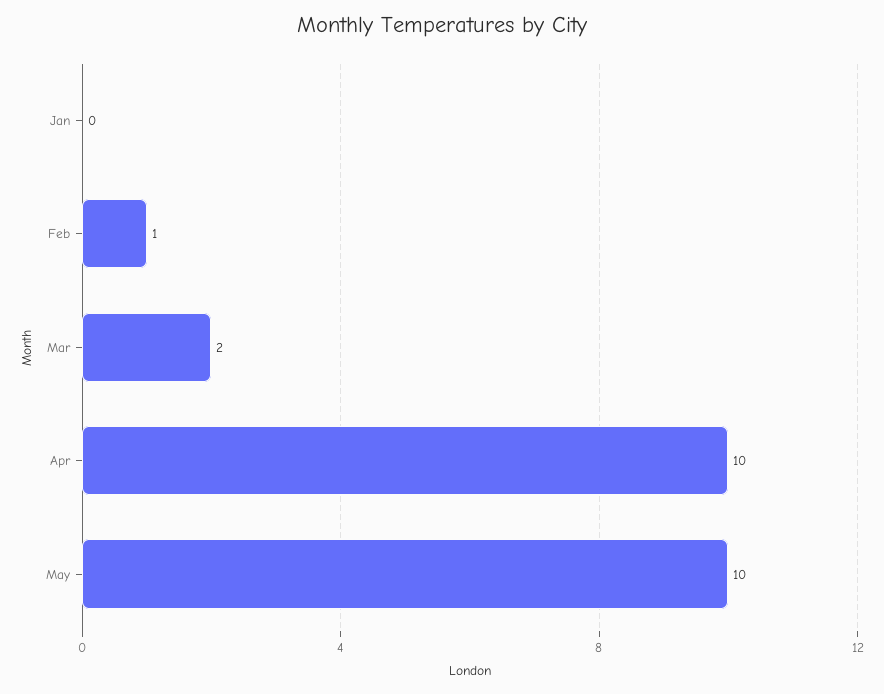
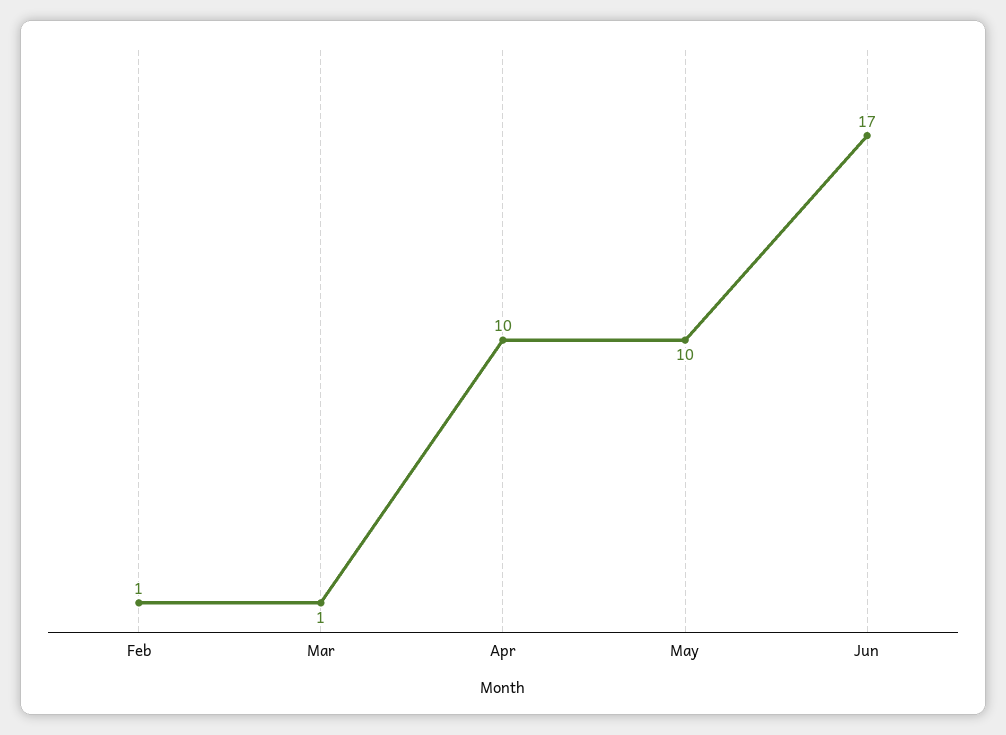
Jan: 0 -> none
Mar: 2 -> 1
Jun: none -> 17

